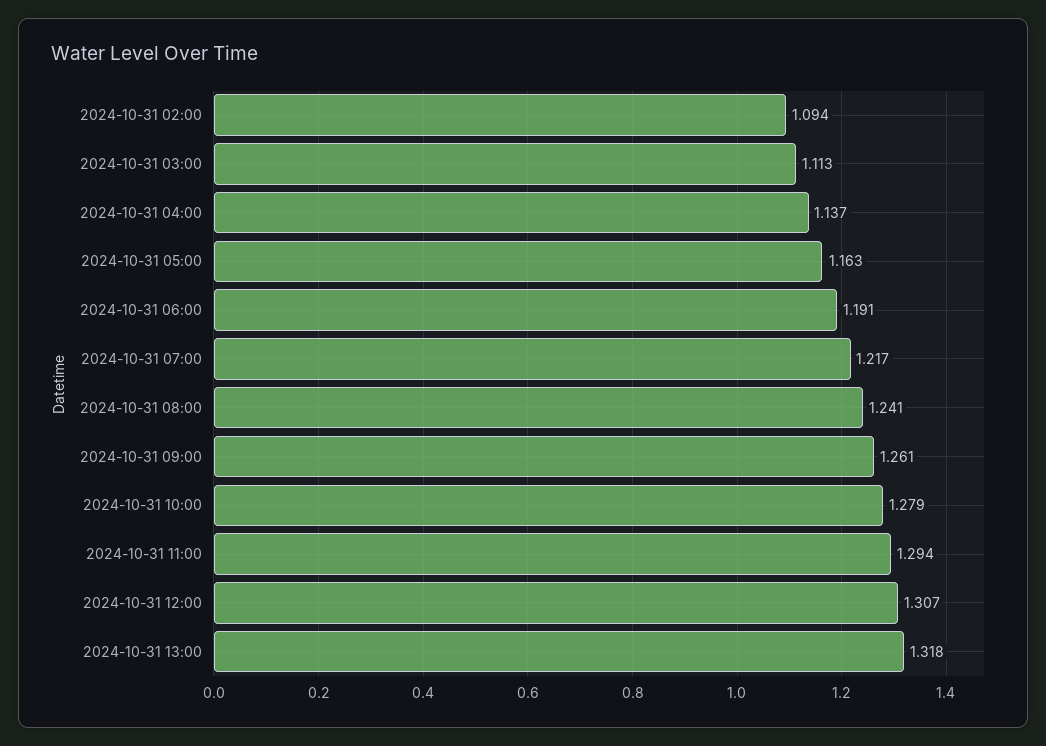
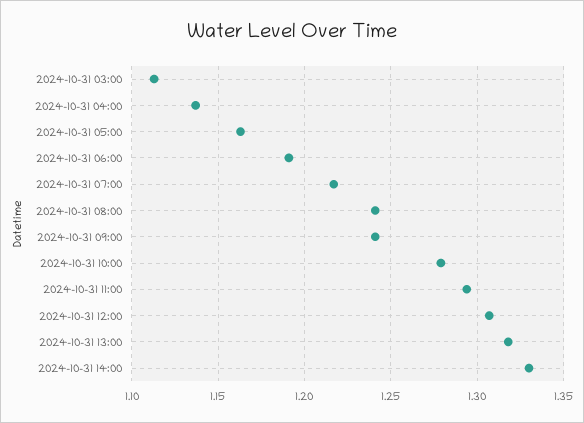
2024-10-31 02:00: 1.094 -> none
2024-10-31 09:00: 1.261 -> 1.24
2024-10-31 14:00: none -> 1.33

